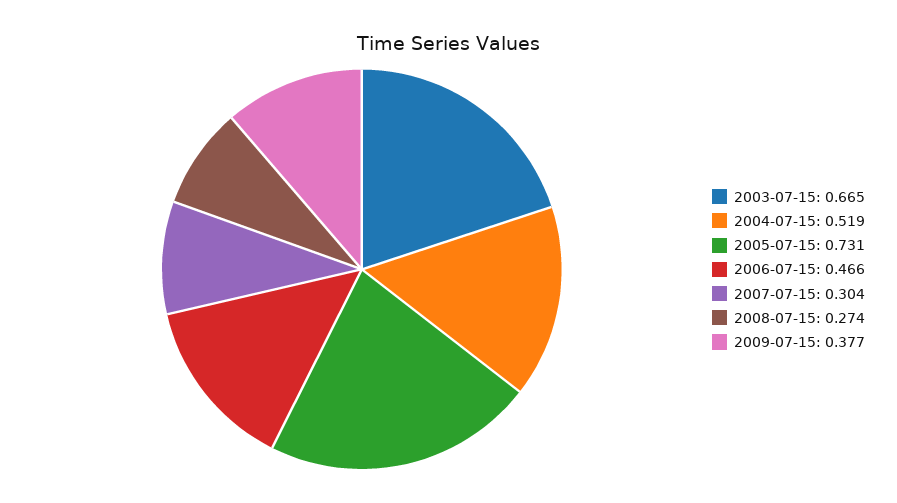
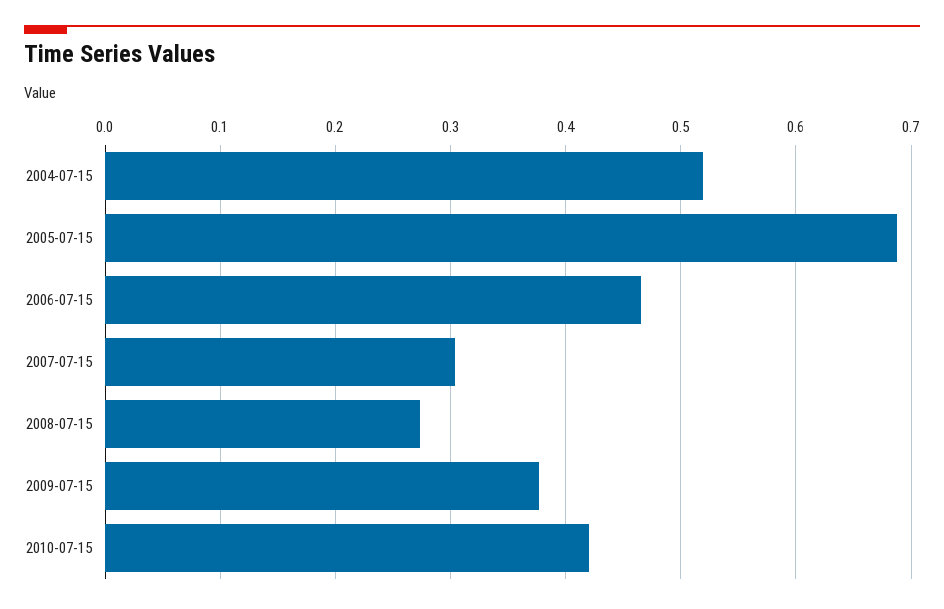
2003-07-15: 0.665 -> none
2005-07-15: 0.731 -> 0.69
2010-07-15: none -> 0.42

